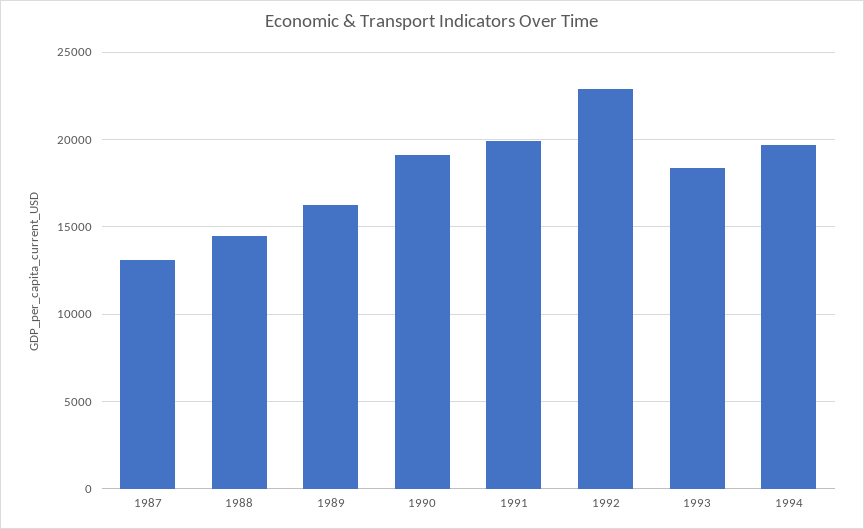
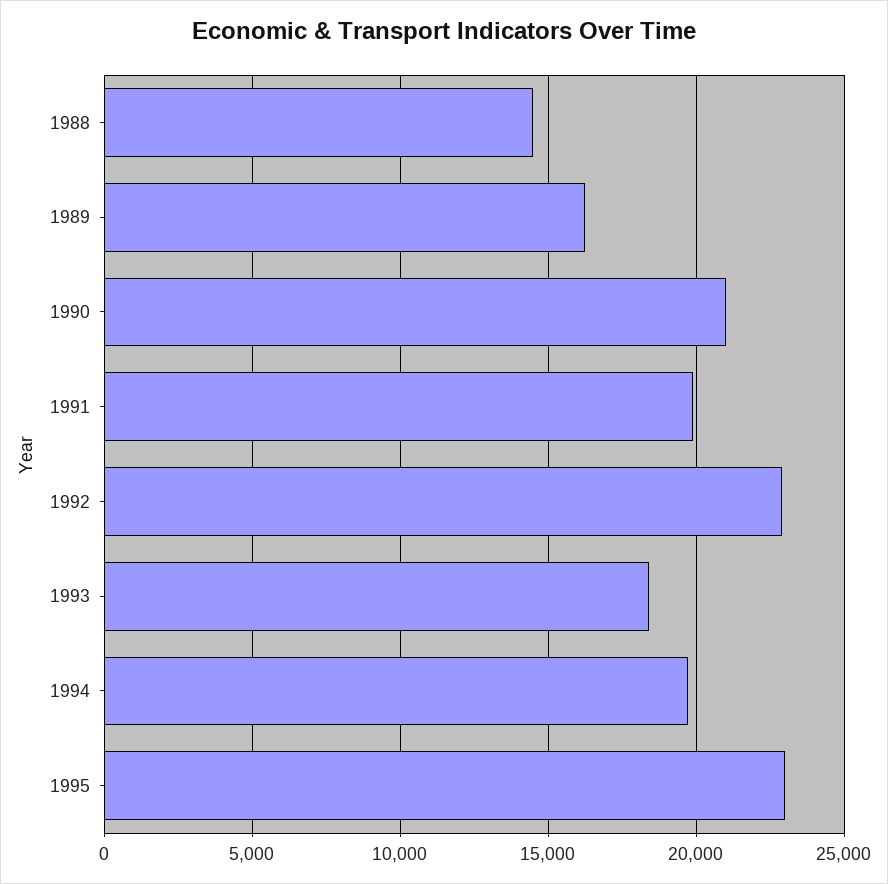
1987: 13000 -> none
1990: 19000 -> 21000
1995: none -> 23000

